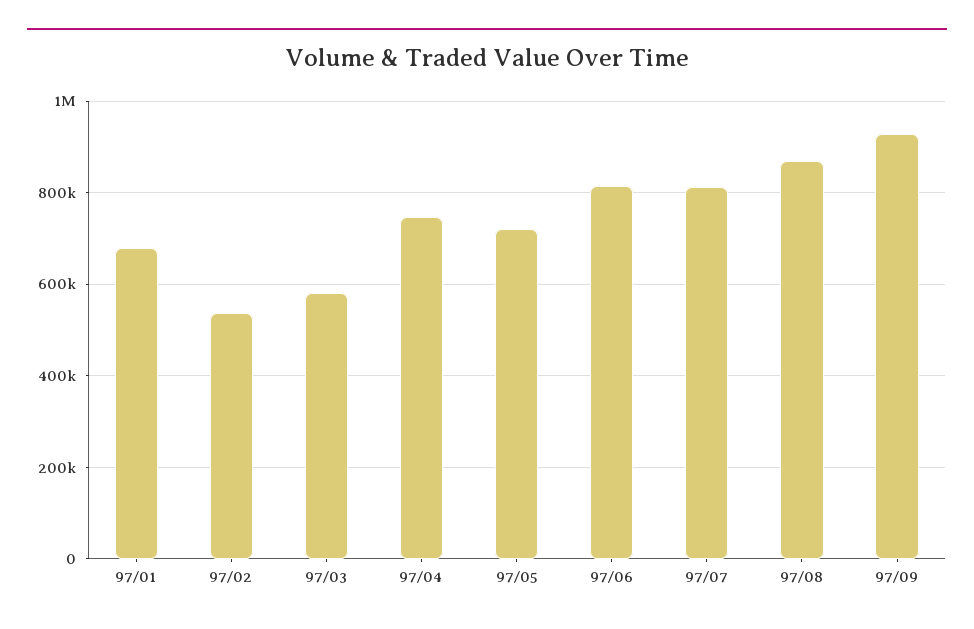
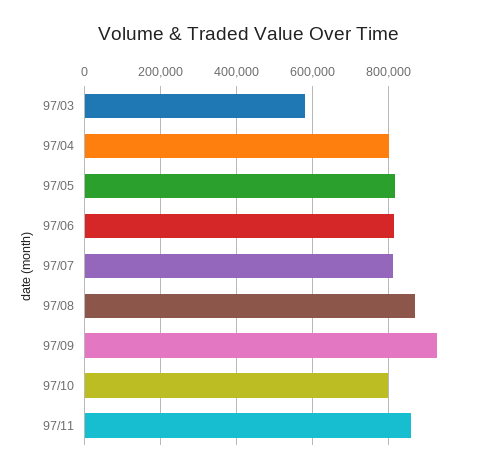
97/01: 680000 -> none
97/02: 540000 -> none
97/04: 740000 -> 800000
97/05: 720000 -> 820000
97/10: none -> 800000
97/11: none -> 860000

